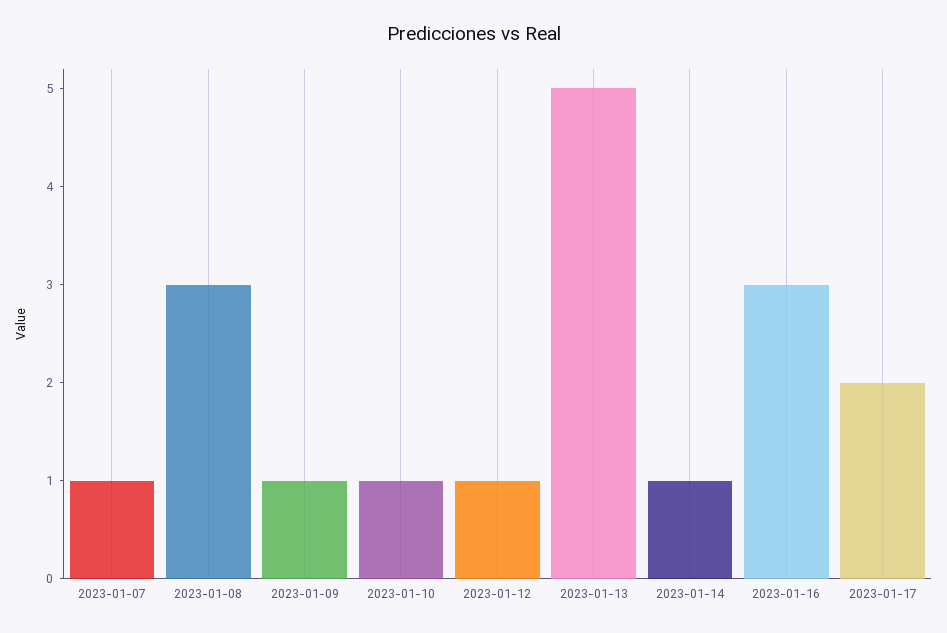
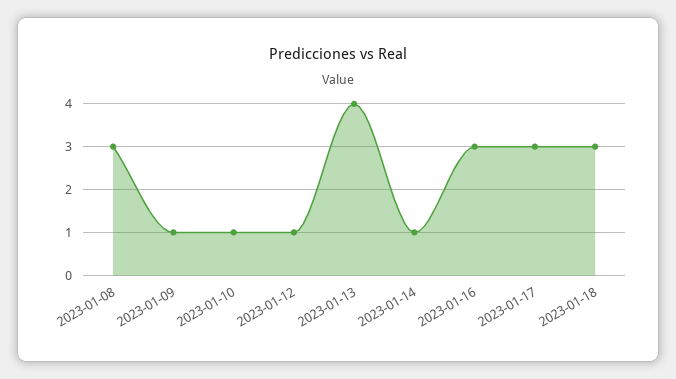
2023-01-07: 1 -> none
2023-01-13: 5 -> 4
2023-01-17: 2 -> 3
2023-01-18: none -> 3

